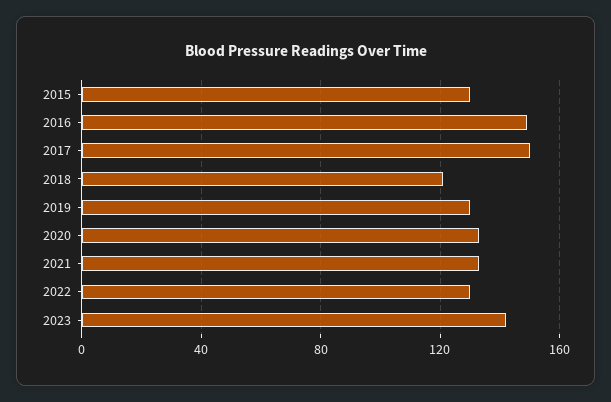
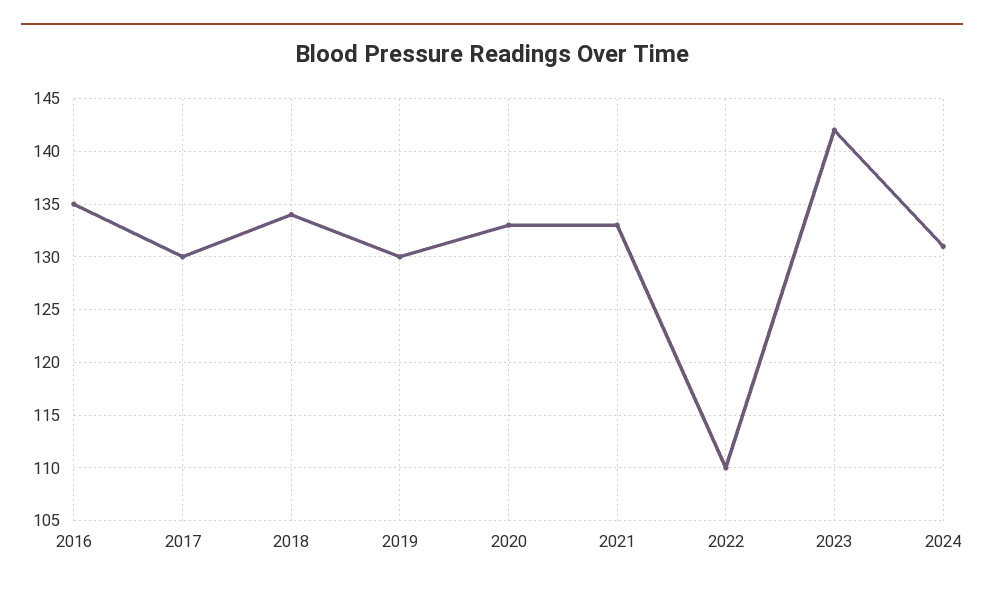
2015: 130 -> none
2016: 150 -> 135
2017: 150 -> 130
2018: 120 -> 134
2022: 130 -> 110
2024: none -> 131

